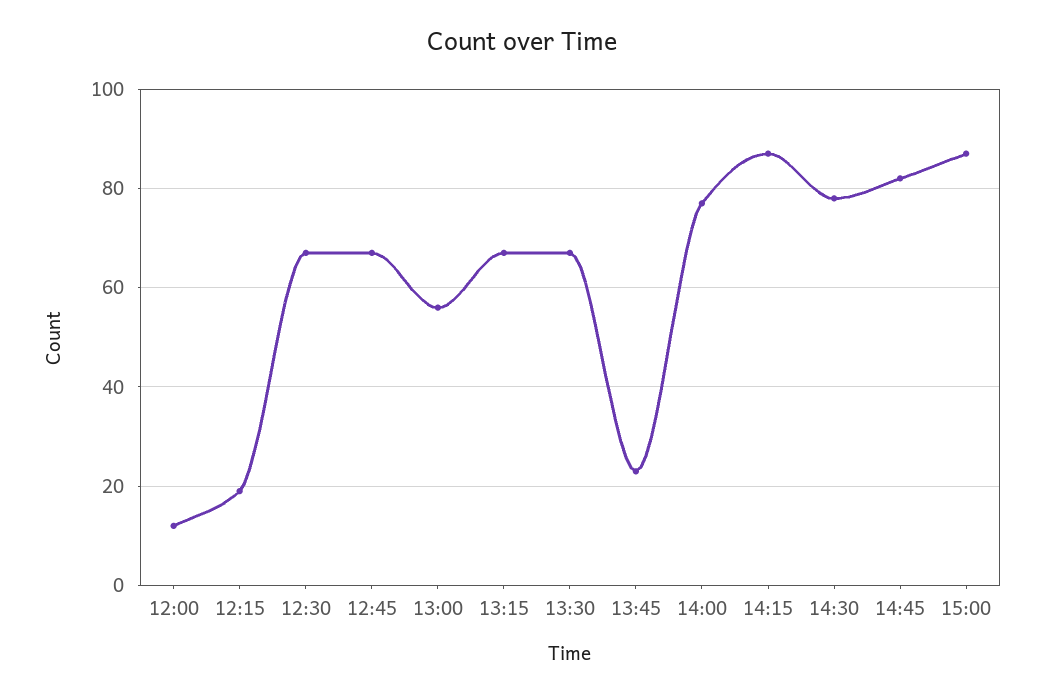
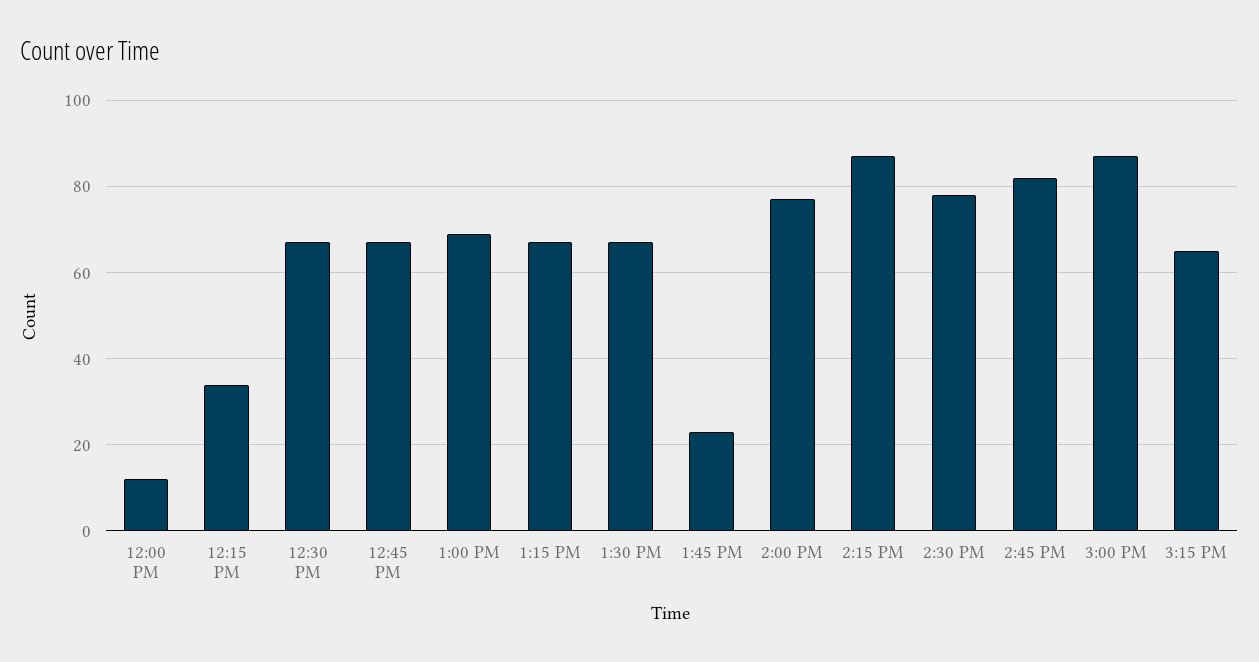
12:15: 20 -> 35
13:00: 55 -> 70
3:15 PM: none -> 65

